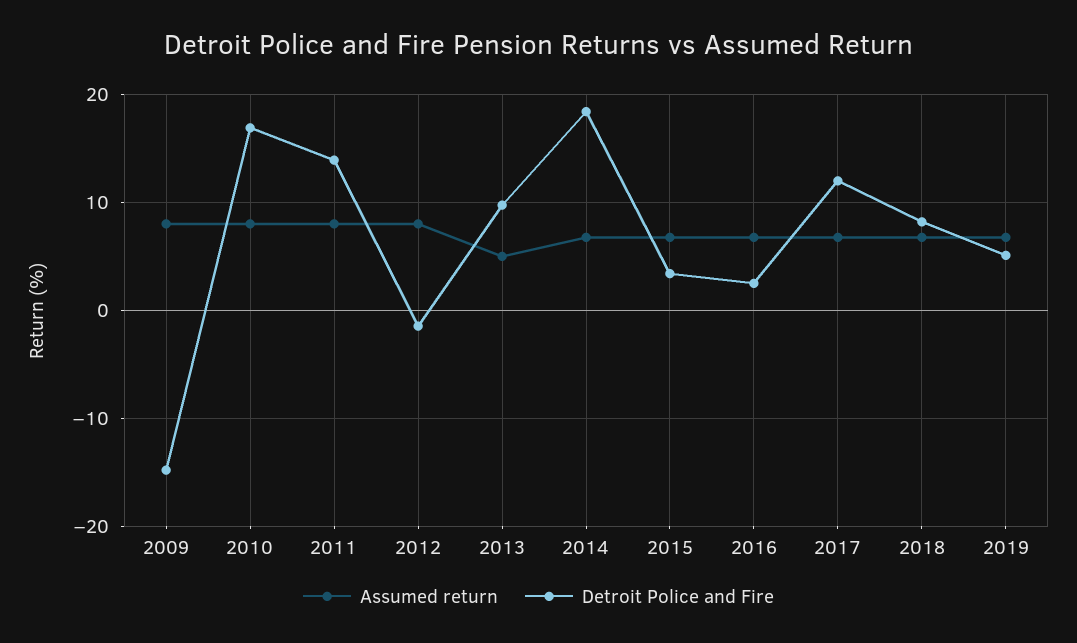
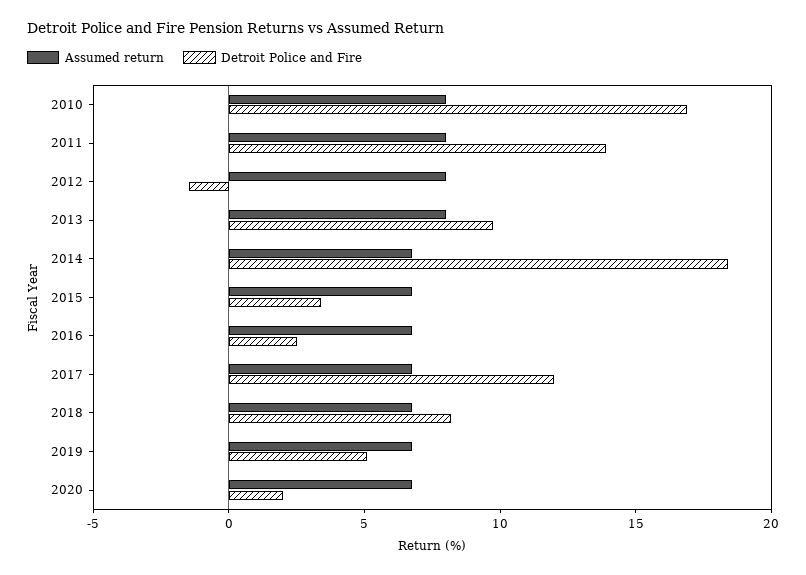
Assumed return, 2009: 8 -> none
Detroit Police and Fire, 2009: -15 -> none
Assumed return, 2013: 5 -> 8
Assumed return, 2020: none -> 7
Detroit Police and Fire, 2020: none -> 2

